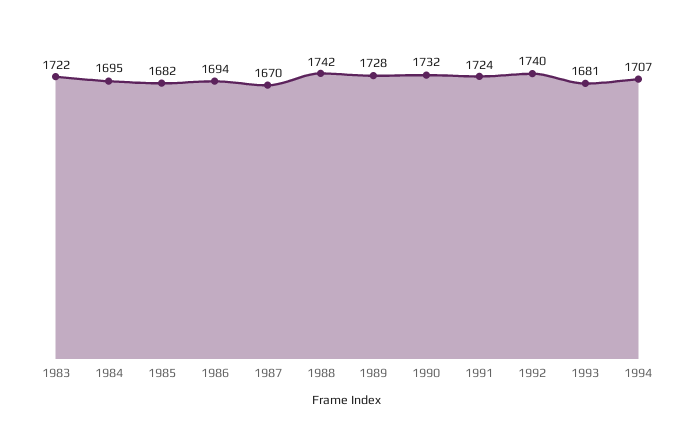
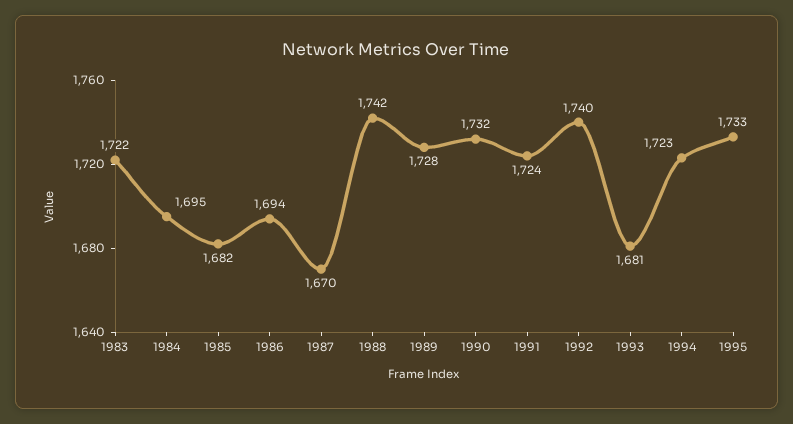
1994: 1707 -> 1723
1995: none -> 1733

